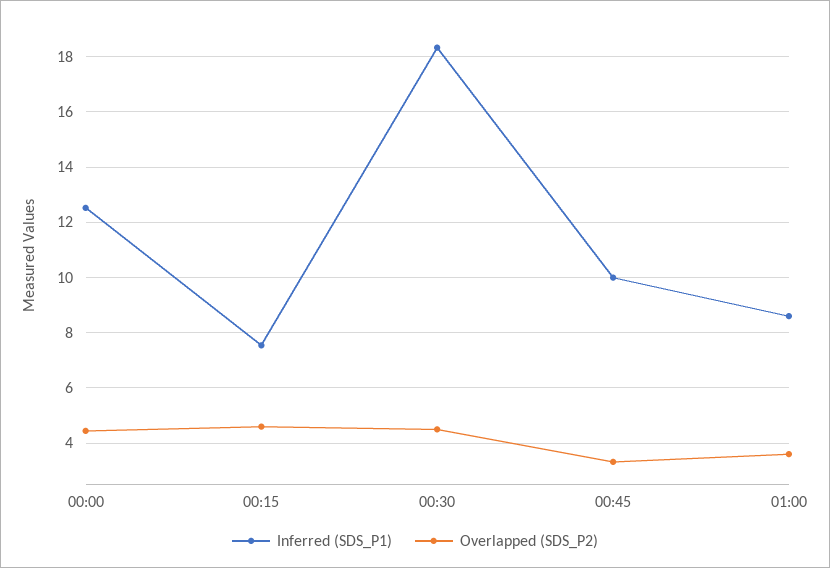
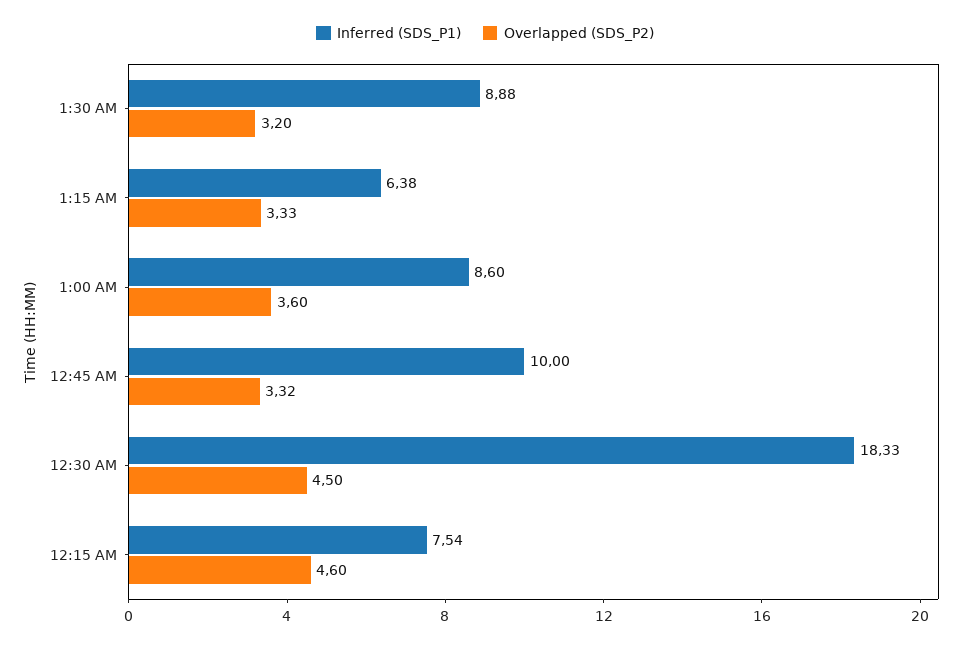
Inferred (SDS_P1), 00:00: 12.5 -> none
Overlapped (SDS_P2), 00:00: 4.5 -> none
Inferred (SDS_P1), 1:30 AM: none -> 8.88
Overlapped (SDS_P2), 1:30 AM: none -> 3.2
Inferred (SDS_P1), 1:15 AM: none -> 6.38
Overlapped (SDS_P2), 1:15 AM: none -> 3.33

